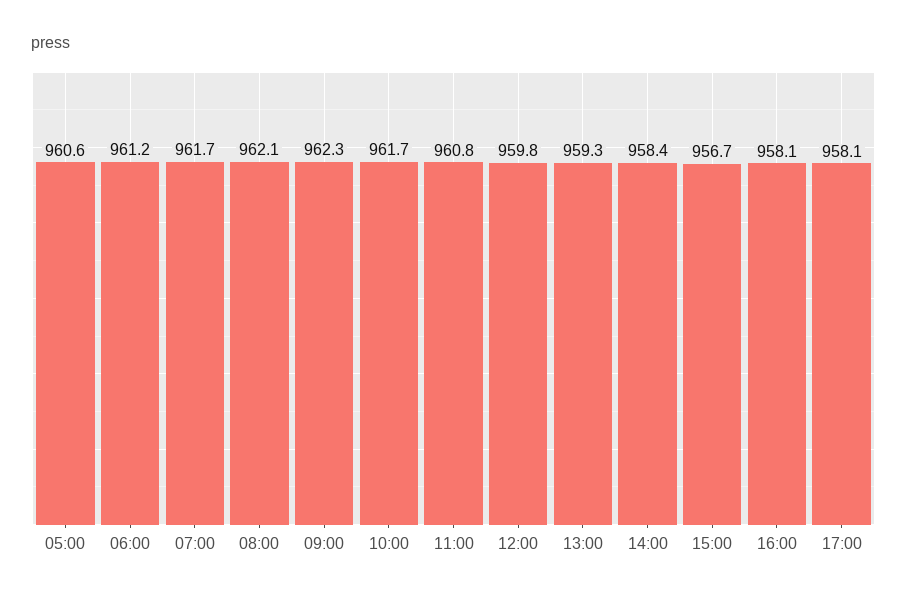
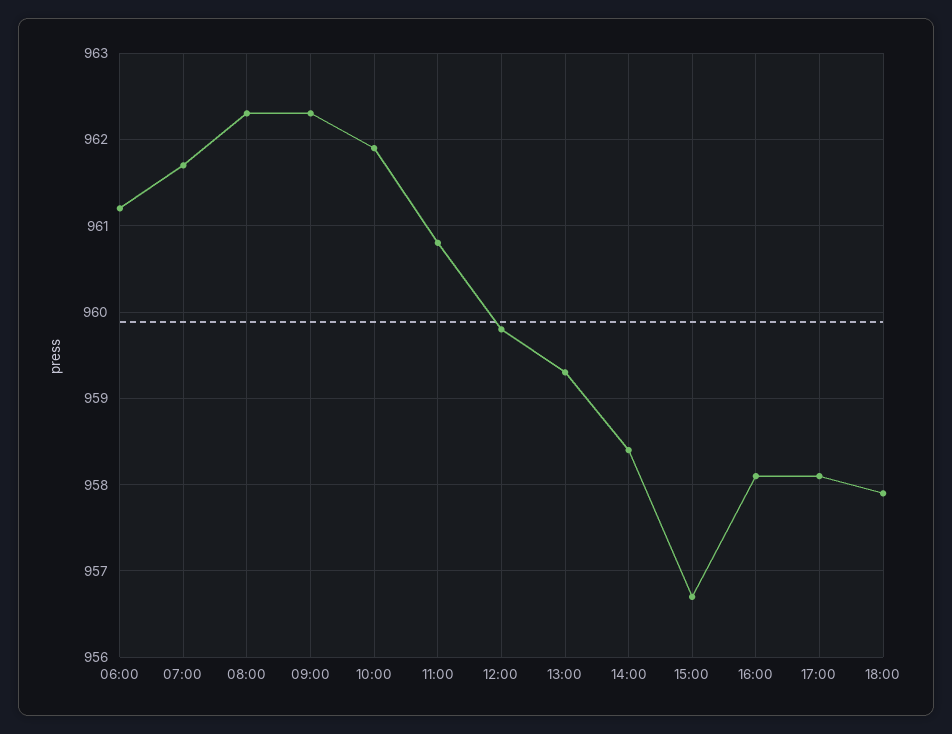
05:00: 960.6 -> none
08:00: 962.1 -> 962.3
10:00: 961.7 -> 961.9
18:00: none -> 957.9

